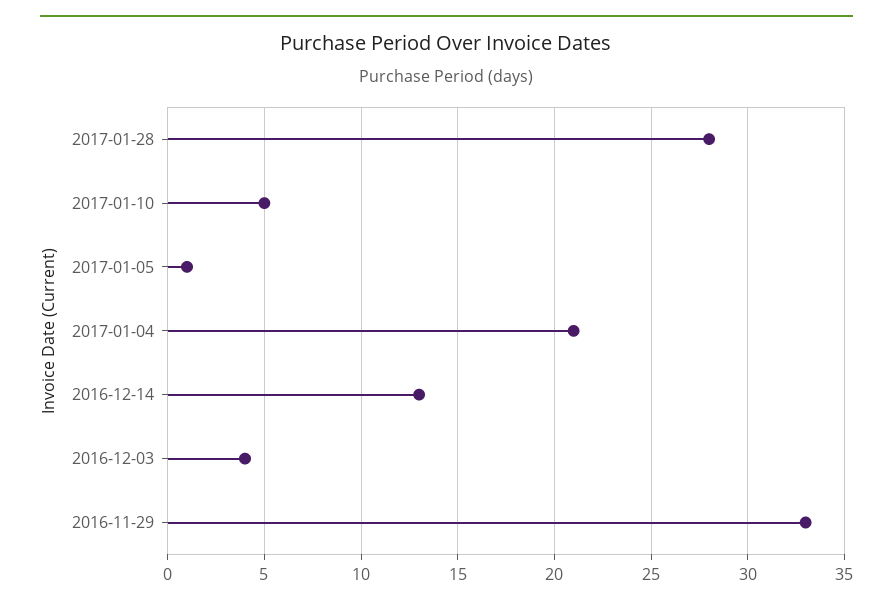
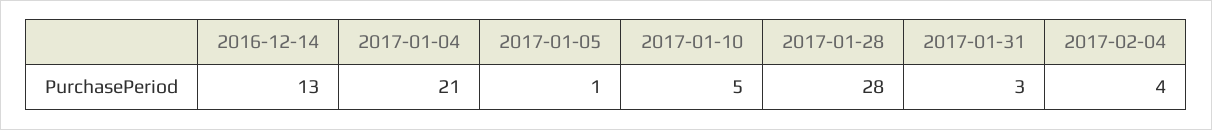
2016-12-03: 4 -> none
2016-11-29: 33 -> none
2017-01-31: none -> 3
2017-02-04: none -> 4

